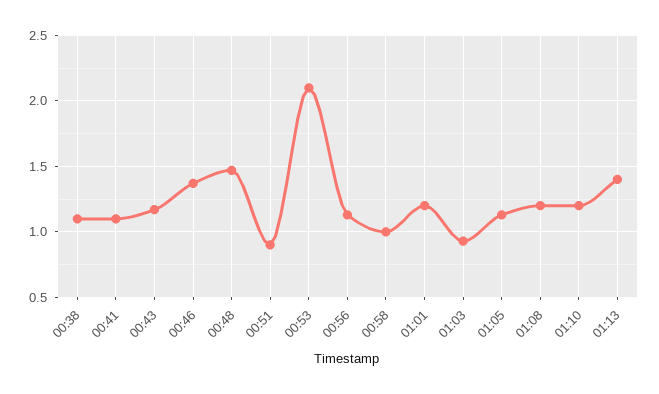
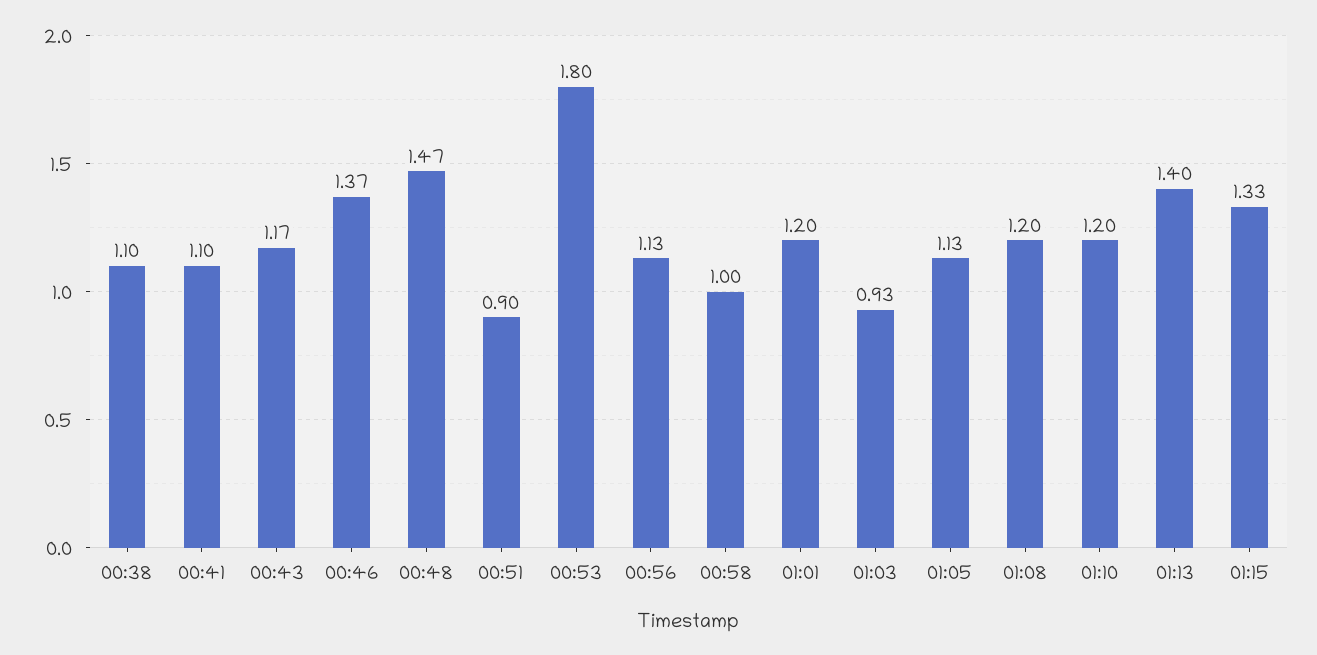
00:53: 2.1 -> 1.8
01:15: none -> 1.33

